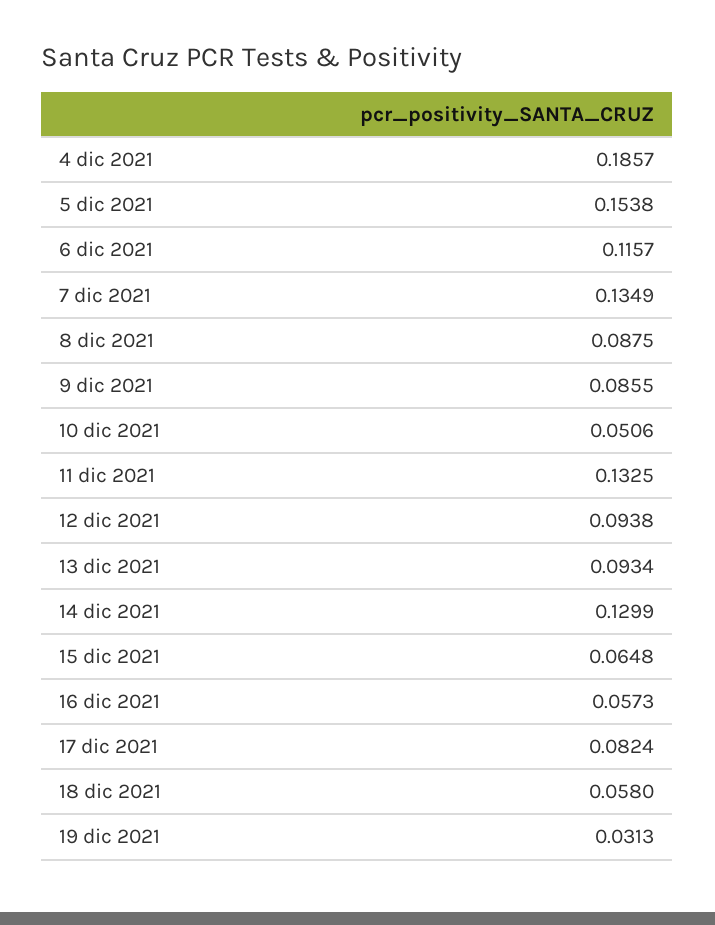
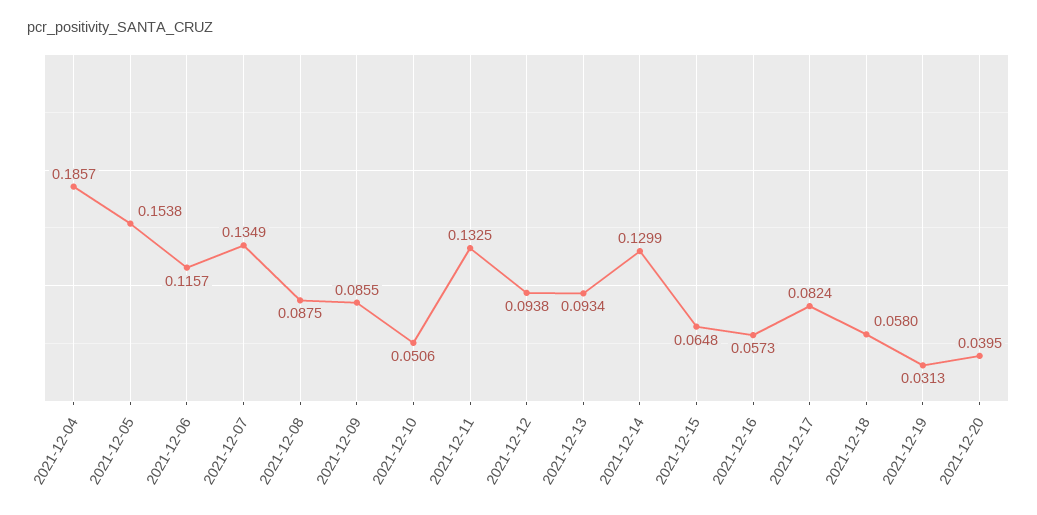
2021-12-20: none -> 0.0395

